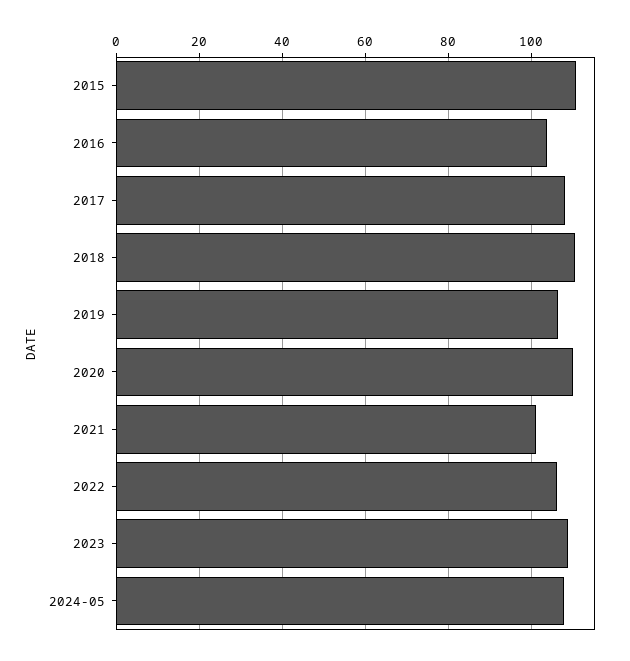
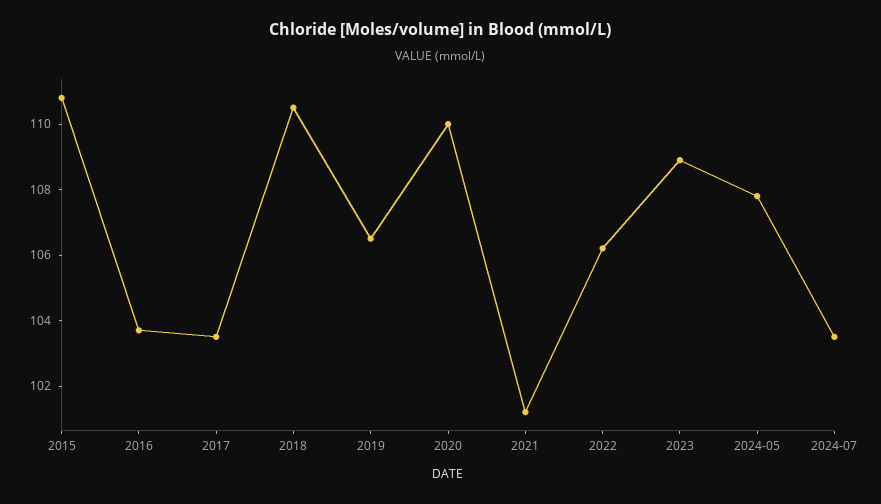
2017: 108 -> 103.5
2024-07: none -> 103.5

